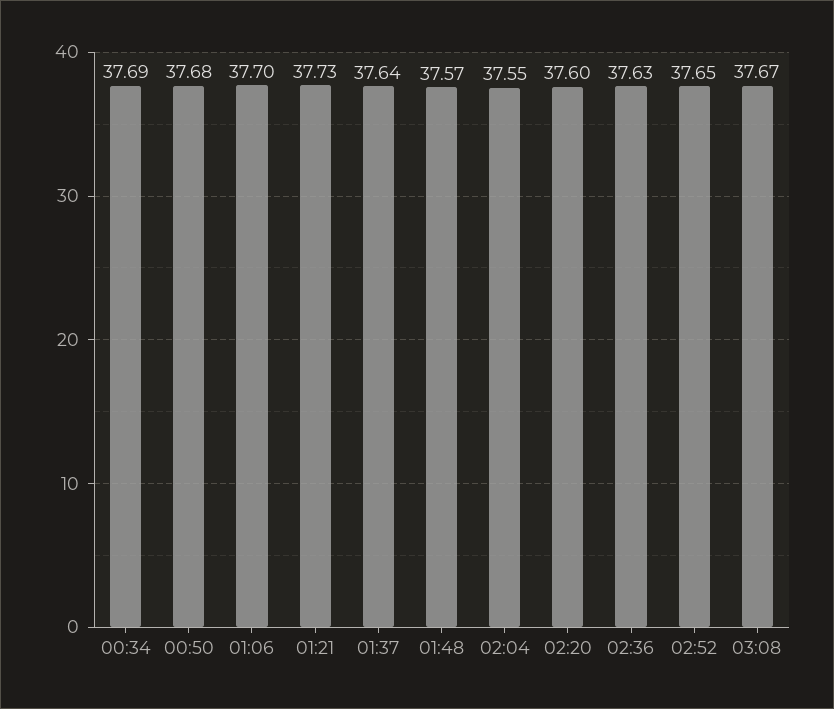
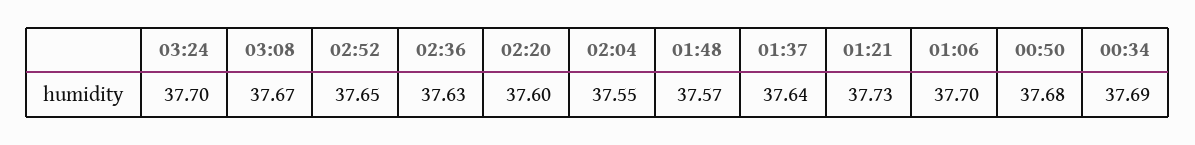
03:24: none -> 37.7

